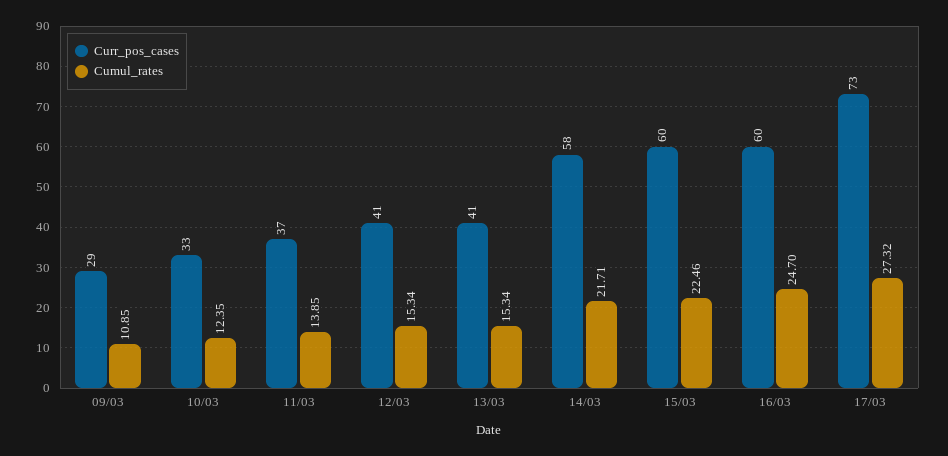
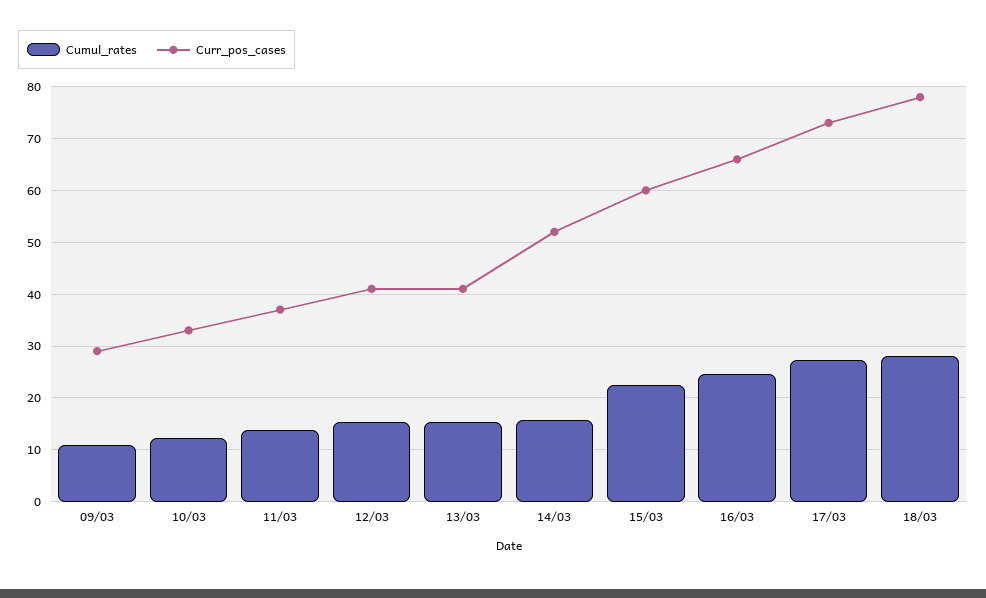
Curr_pos_cases, 14/03: 58 -> 52
Cumul_rates, 14/03: 21.71 -> 16
Curr_pos_cases, 16/03: 60 -> 66
Cumul_rates, 18/03: none -> 28
Curr_pos_cases, 18/03: none -> 78

